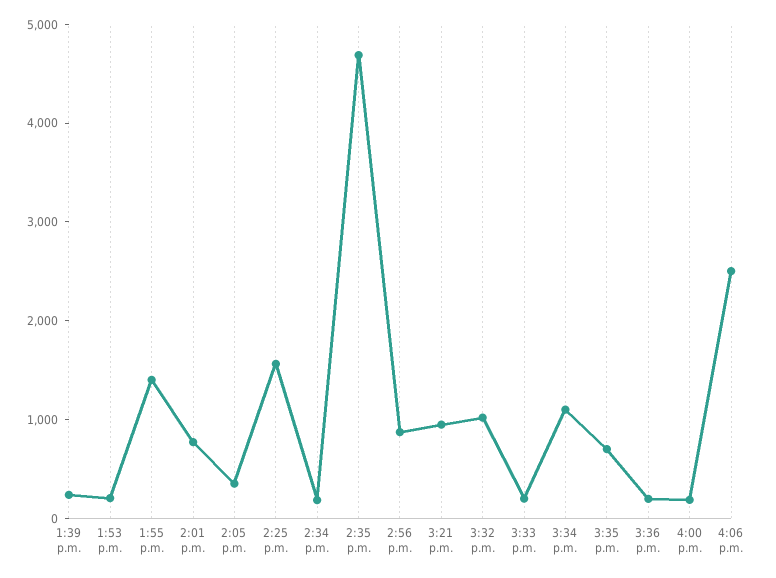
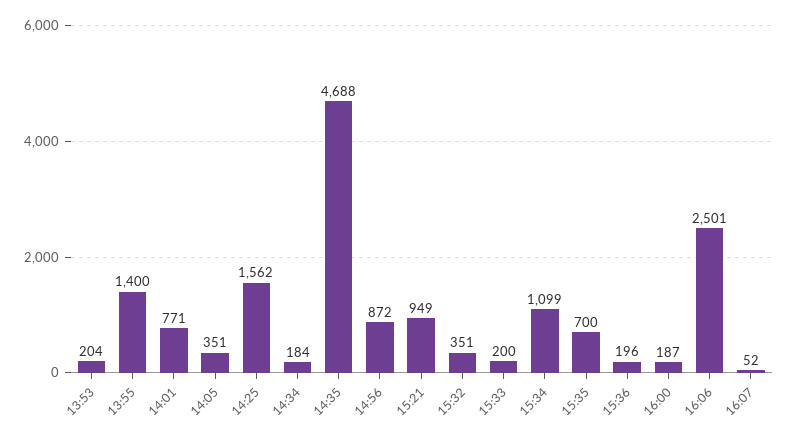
1:39 p.m.: 200 -> none
3:32 p.m.: 1000 -> 351
16:07: none -> 52

